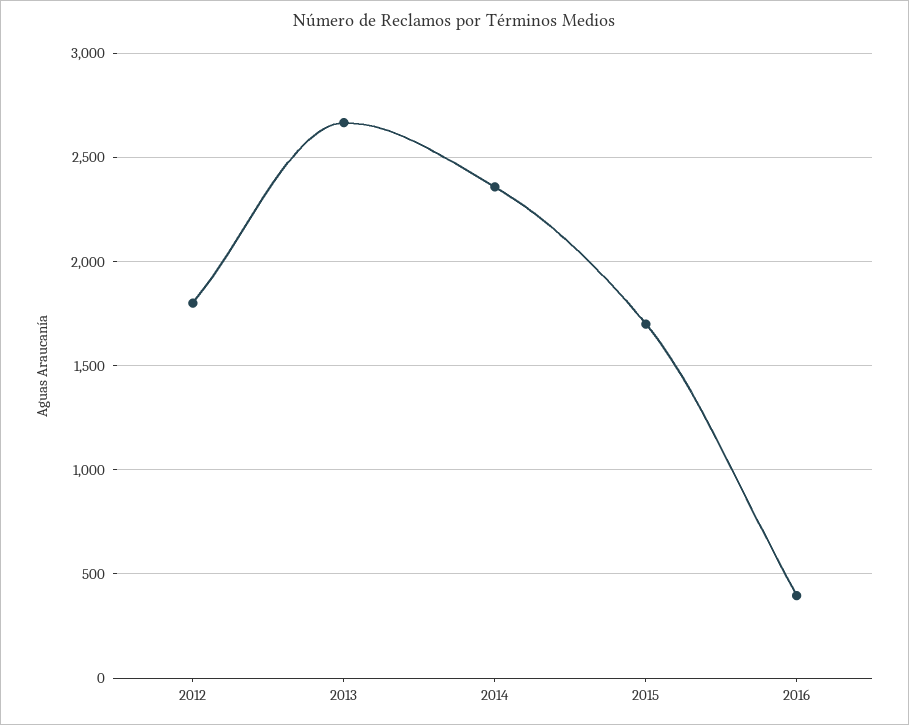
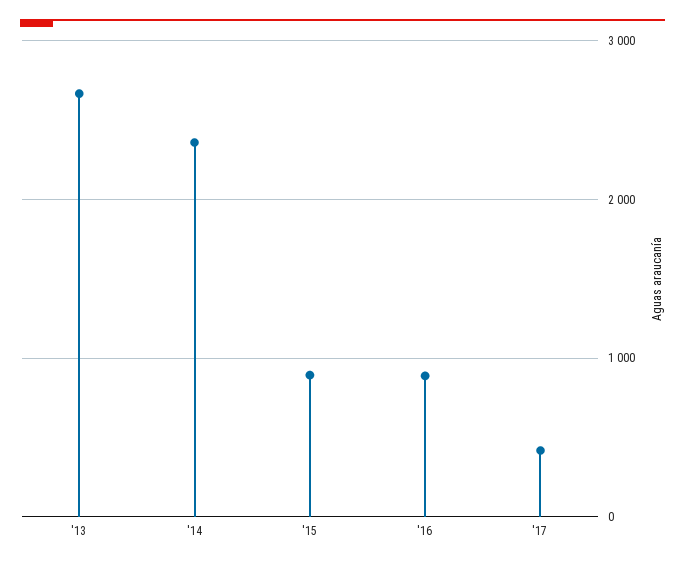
2012: 1800 -> none
2015: 1700 -> 900
2016: 400 -> 900
'17: none -> 400

